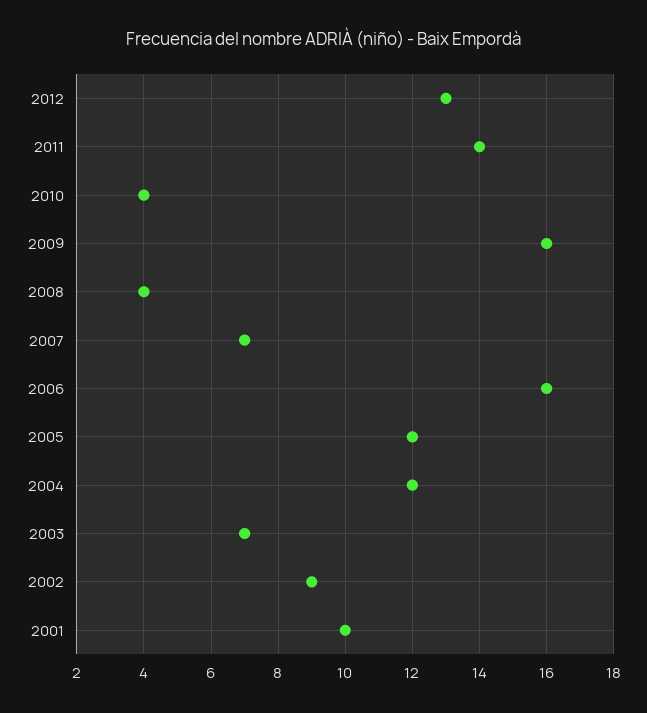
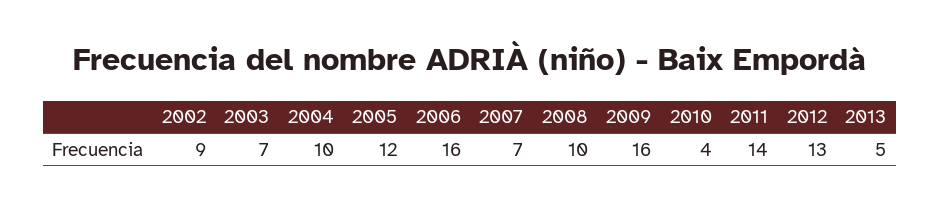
2008: 4 -> 10
2004: 12 -> 10
2001: 10 -> none
2013: none -> 5

